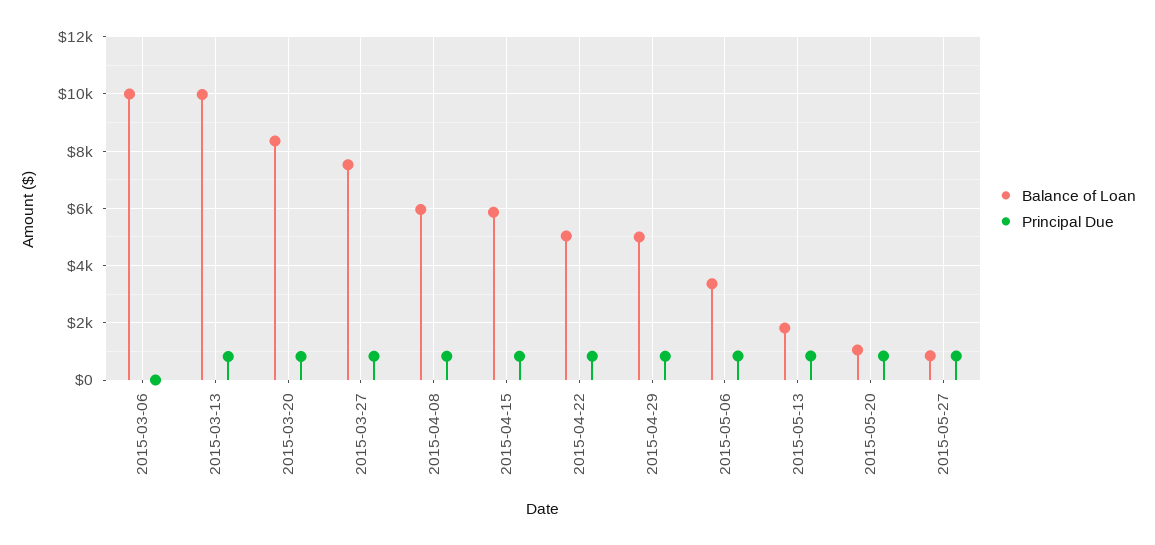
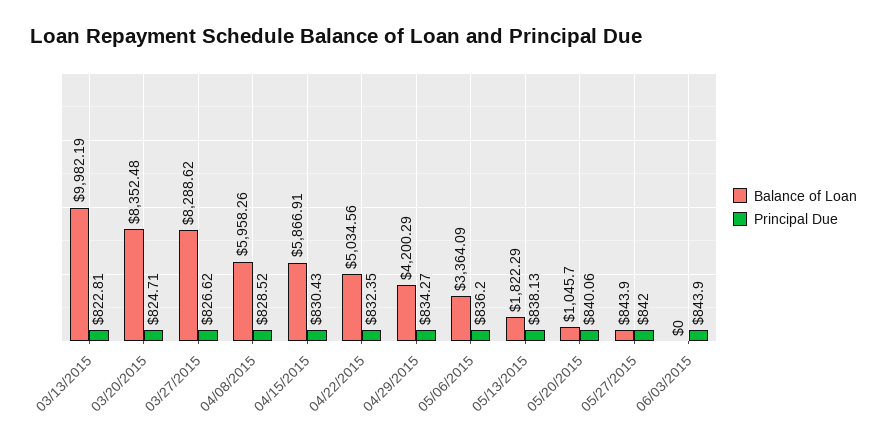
Balance of Loan, 2015-03-06: 10000 -> none
Principal Due, 2015-03-06: 0 -> none
Balance of Loan, 2015-03-27: 7500 -> 8288.62
Balance of Loan, 2015-04-29: 5000 -> 4200.29
Balance of Loan, 06/03/2015: none -> 0
Principal Due, 06/03/2015: none -> 843.9

